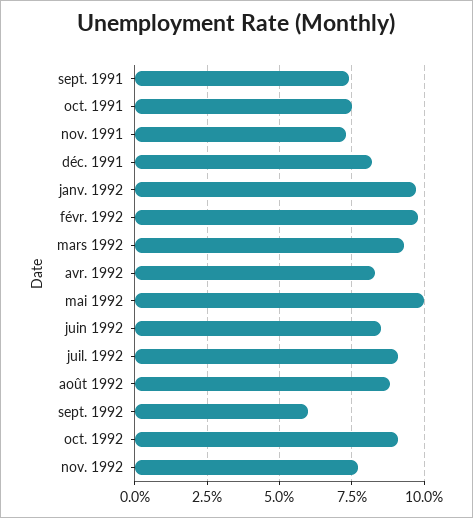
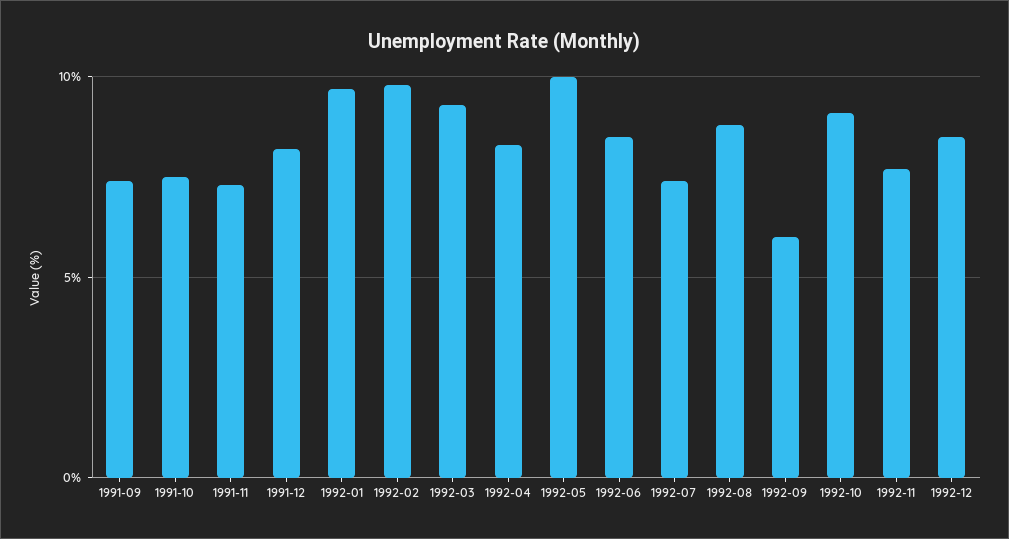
juil. 1992: 9 -> 7.5
1992-12: none -> 8.5

